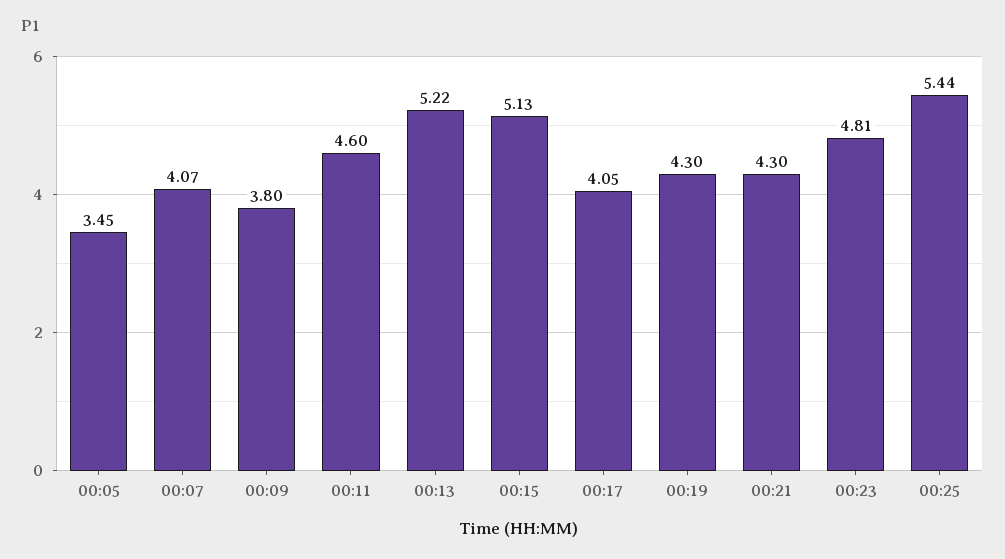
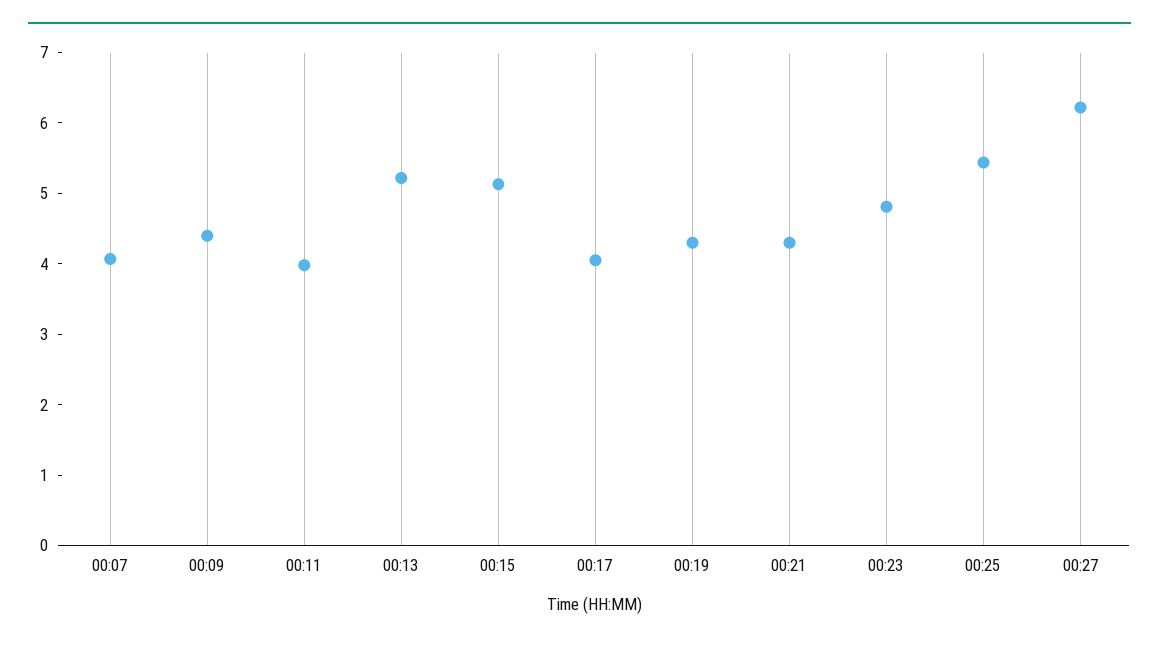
00:05: 3.45 -> none
00:09: 3.8 -> 4.4
00:11: 4.6 -> 4
00:27: none -> 6.2

